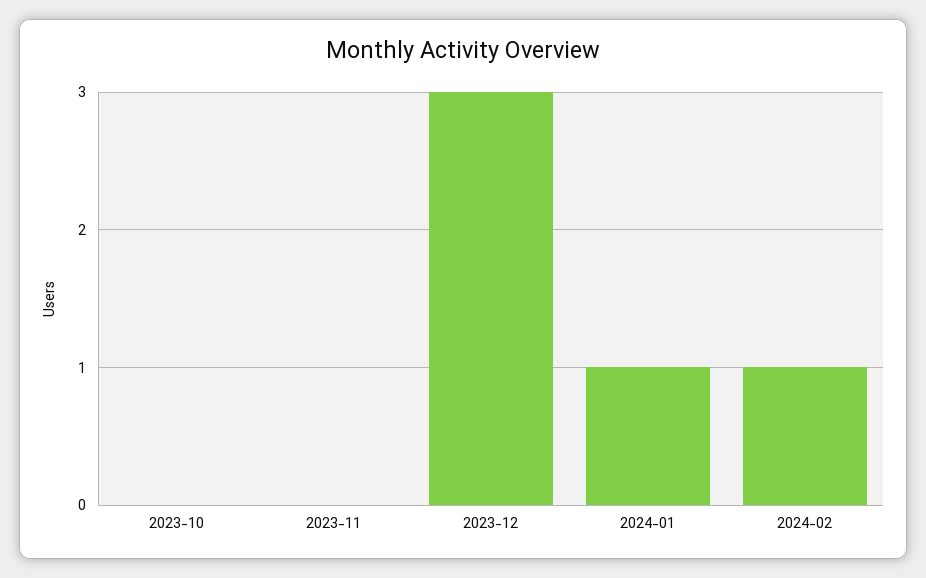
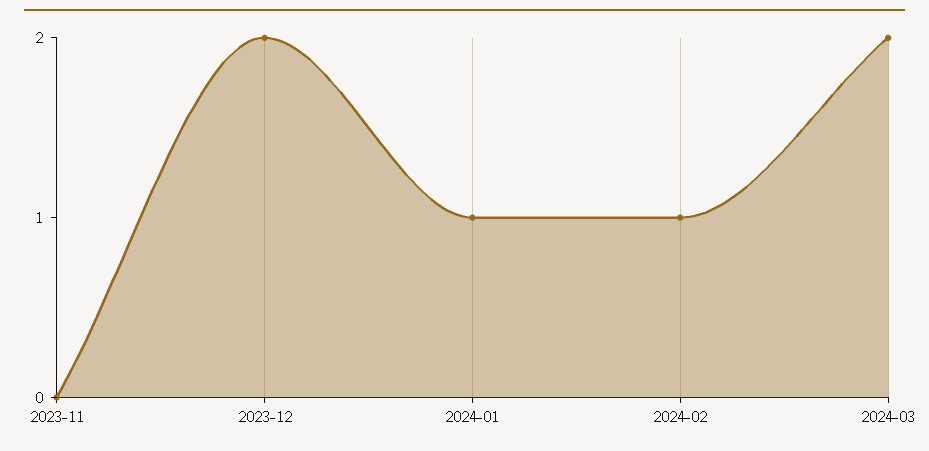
2023-10: 0 -> none
2023-12: 3 -> 2
2024-03: none -> 2

